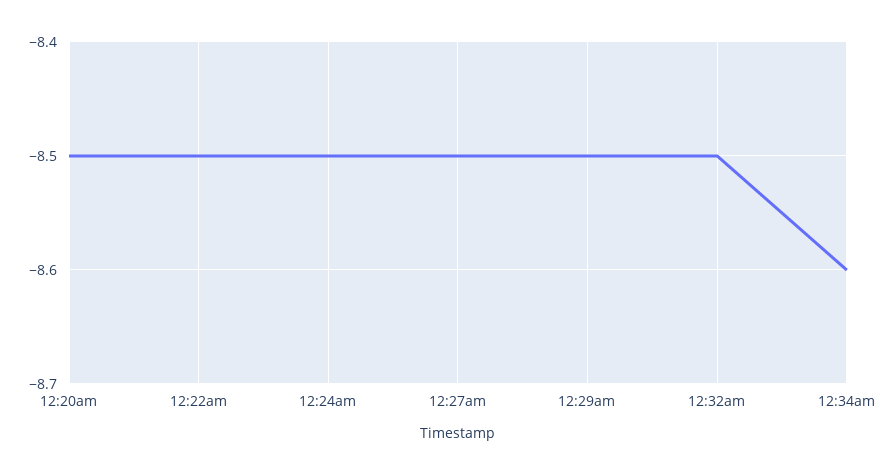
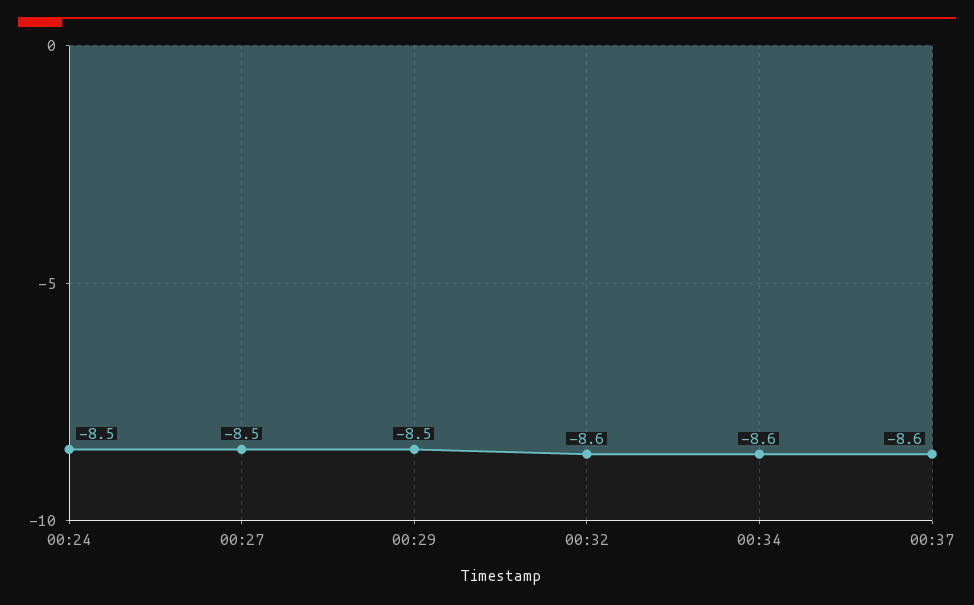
12:20am: -8.5 -> none
12:22am: -8.5 -> none
12:32am: -8.5 -> -8.6
00:37: none -> -8.6

